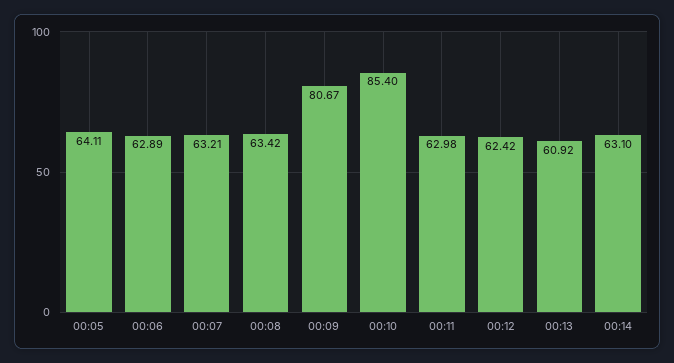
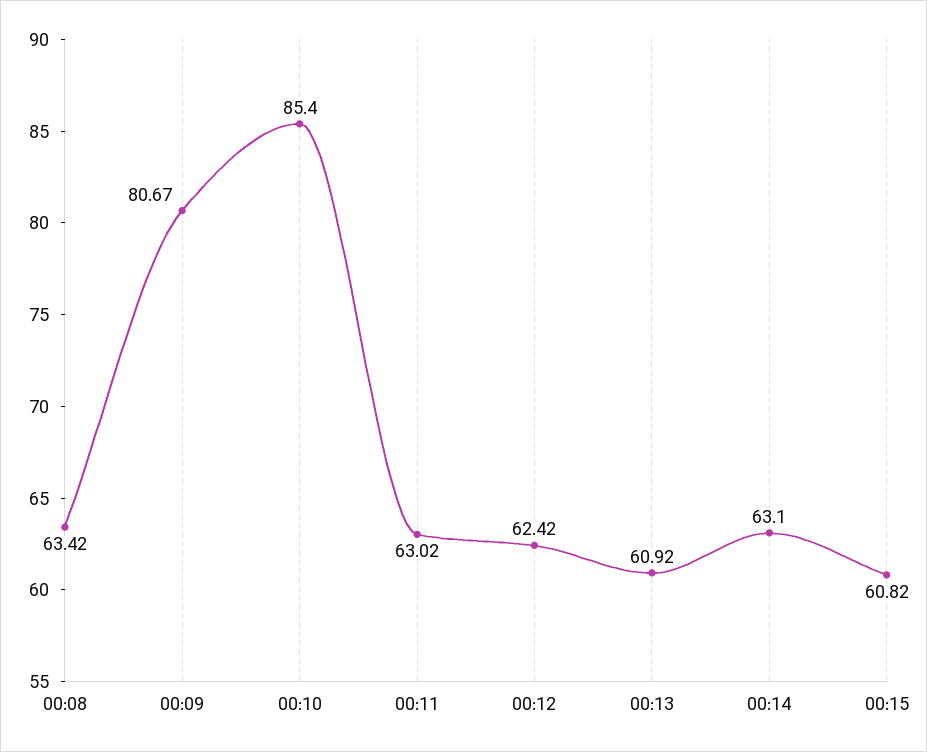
00:05: 64.11 -> none
00:06: 62.89 -> none
00:07: 63.21 -> none
00:11: 62.98 -> 63.02
00:15: none -> 60.82

